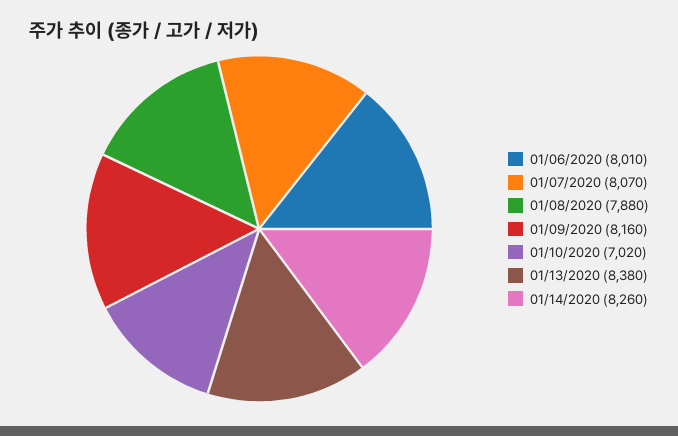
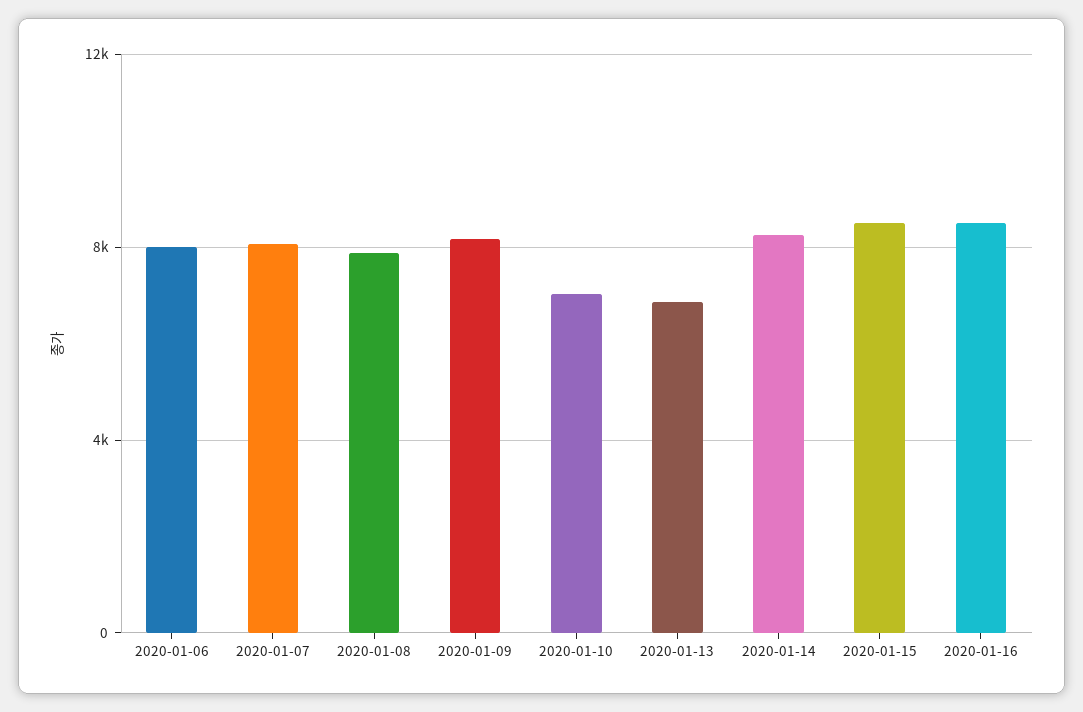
01/13/2020: 8380 -> 7000
2020-01-15: none -> 8500
2020-01-16: none -> 8500

